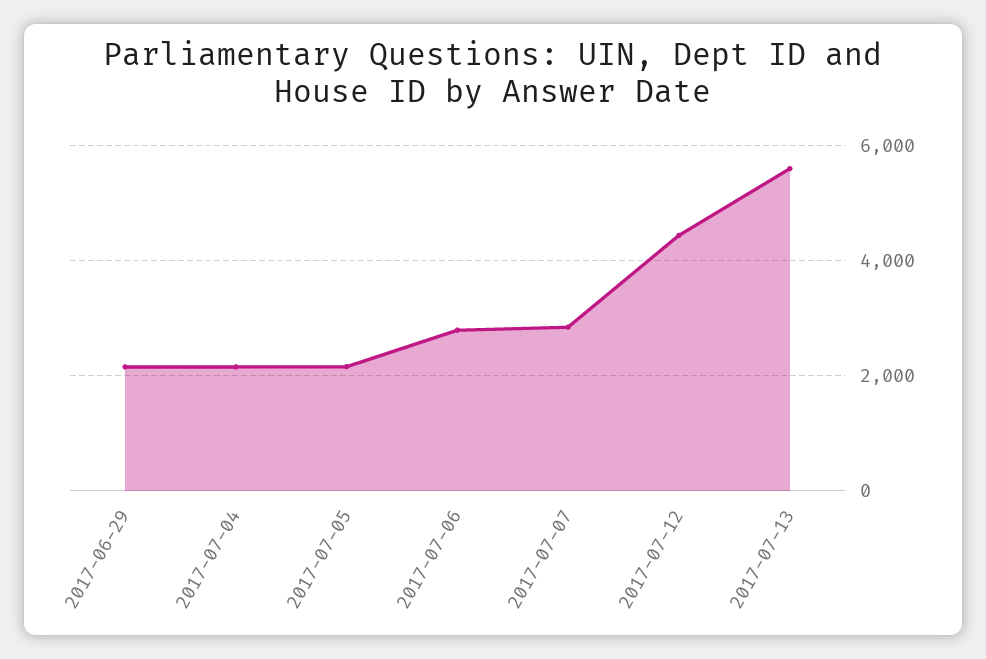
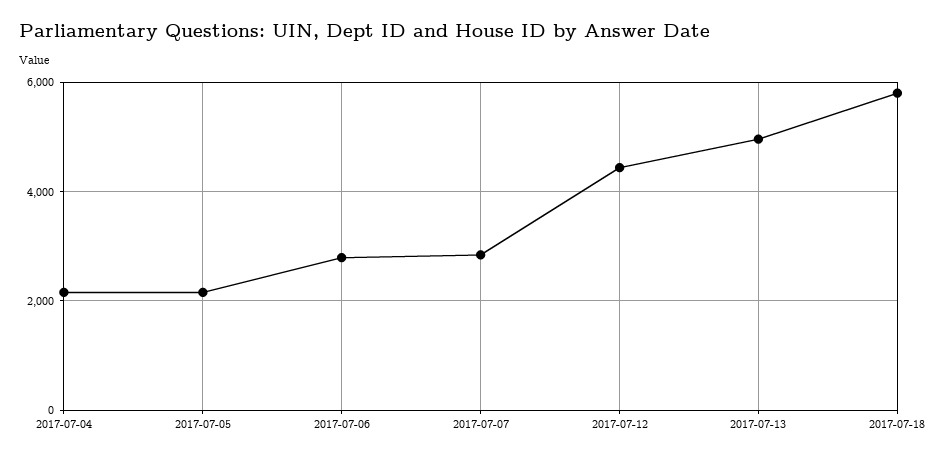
2017-06-29: 2200 -> none
2017-07-13: 5600 -> 5000
2017-07-18: none -> 5800

